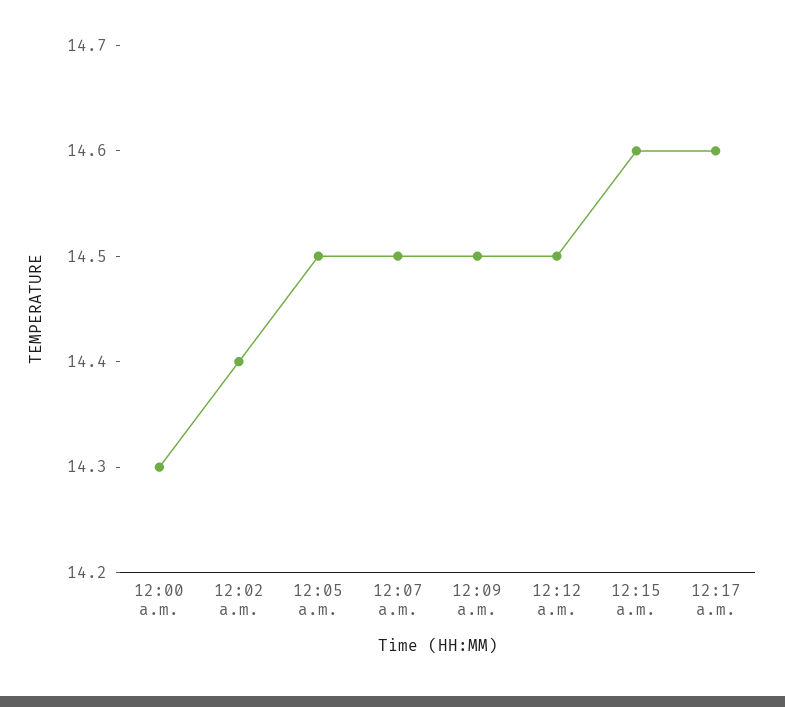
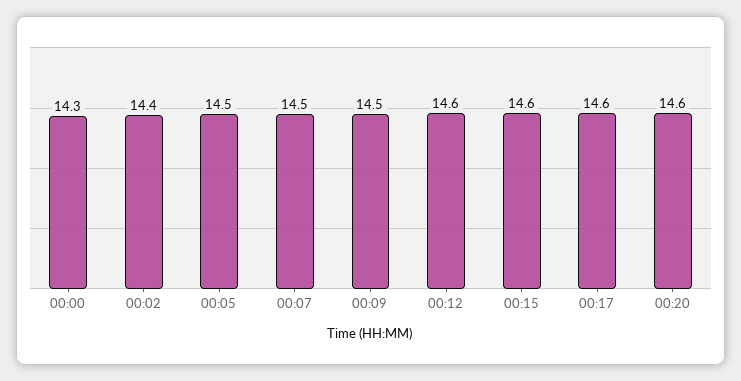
12:12 a.m.: 14.5 -> 14.6
00:20: none -> 14.6

